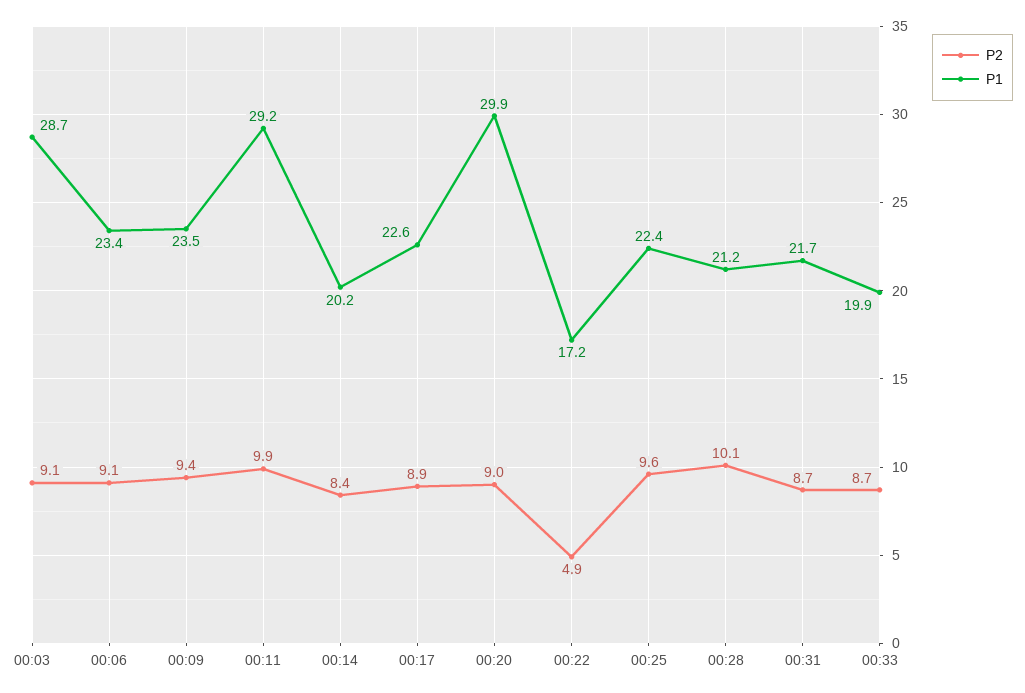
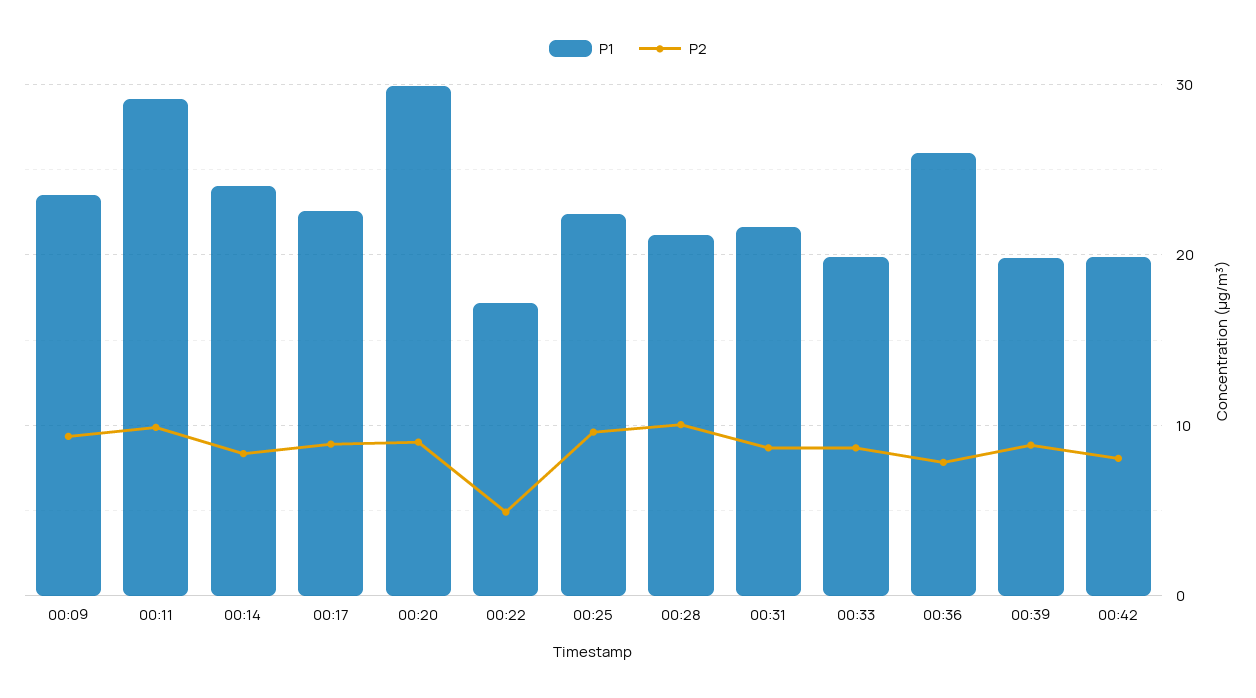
P2, 00:03: 9.1 -> none
P1, 00:03: 28.7 -> none
P2, 00:06: 9.1 -> none
P1, 00:06: 23.4 -> none
P1, 00:14: 20.2 -> 24
P1, 00:36: none -> 26
P2, 00:36: none -> 8
P1, 00:39: none -> 20
P2, 00:39: none -> 9
P1, 00:42: none -> 20
P2, 00:42: none -> 8

